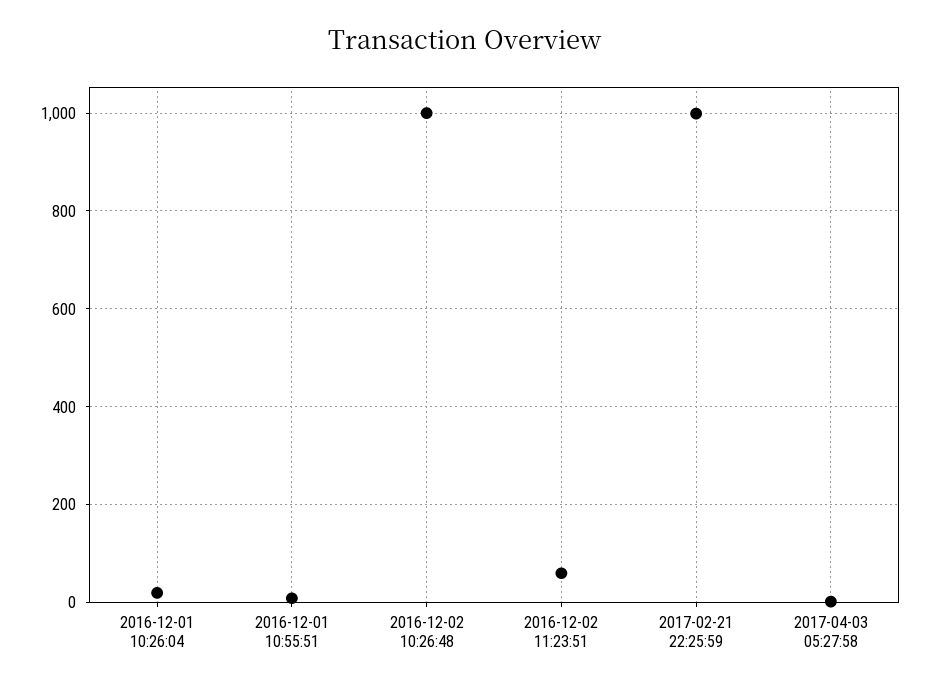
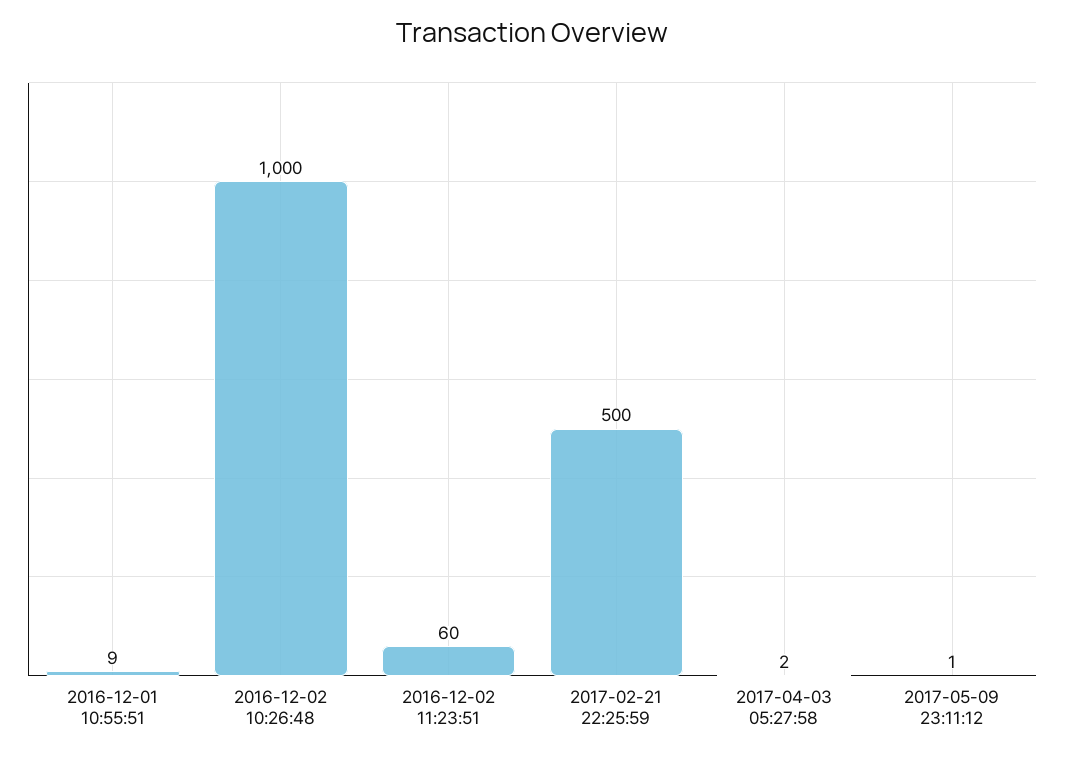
2016-12-01 10:26:04: 20 -> none
2017-02-21 22:25:59: 1000 -> 500
2017-05-09 23:11:12: none -> 1

